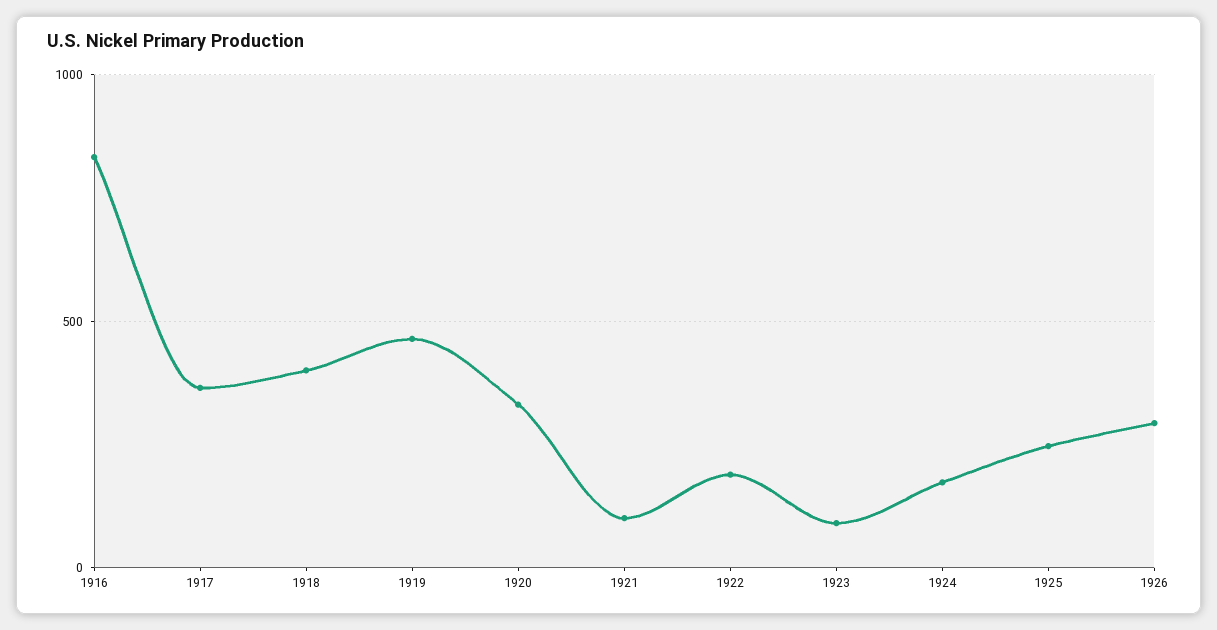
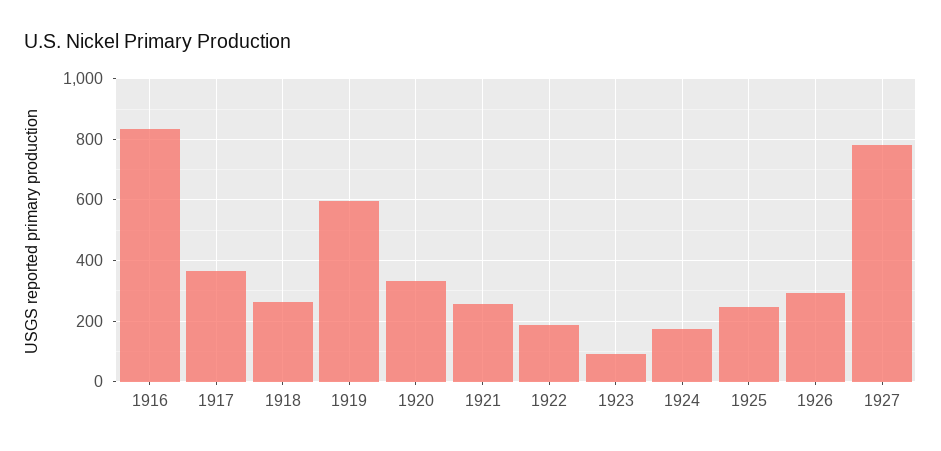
1918: 400 -> 260
1919: 450 -> 600
1921: 100 -> 260
1927: none -> 780

